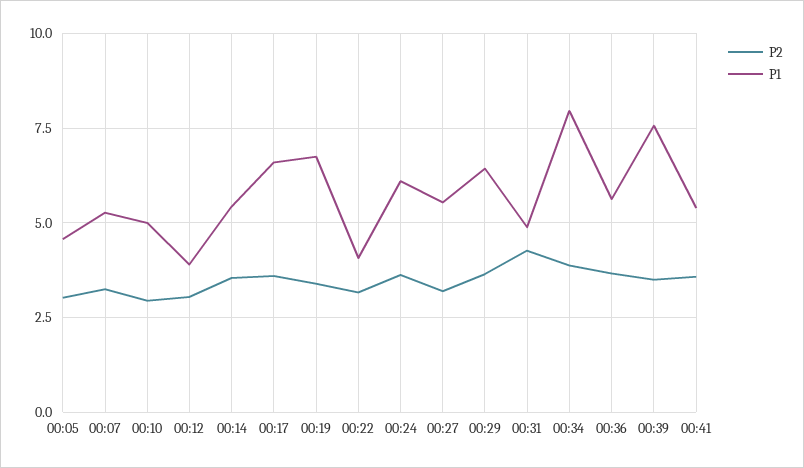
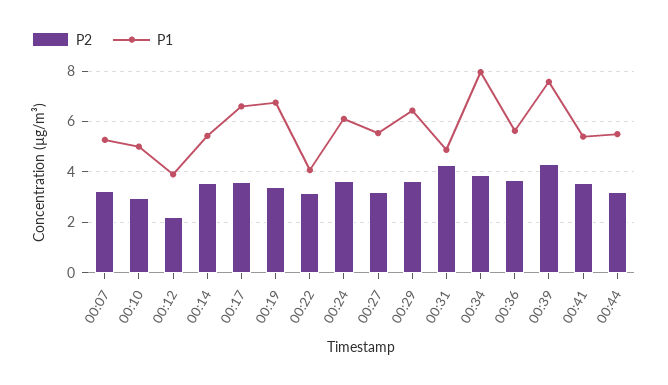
P2, 00:05: 3 -> none
P1, 00:05: 4.5 -> none
P2, 00:12: 3 -> 2.25
P2, 00:39: 3.5 -> 4.25
P2, 00:44: none -> 3.25
P1, 00:44: none -> 5.5

